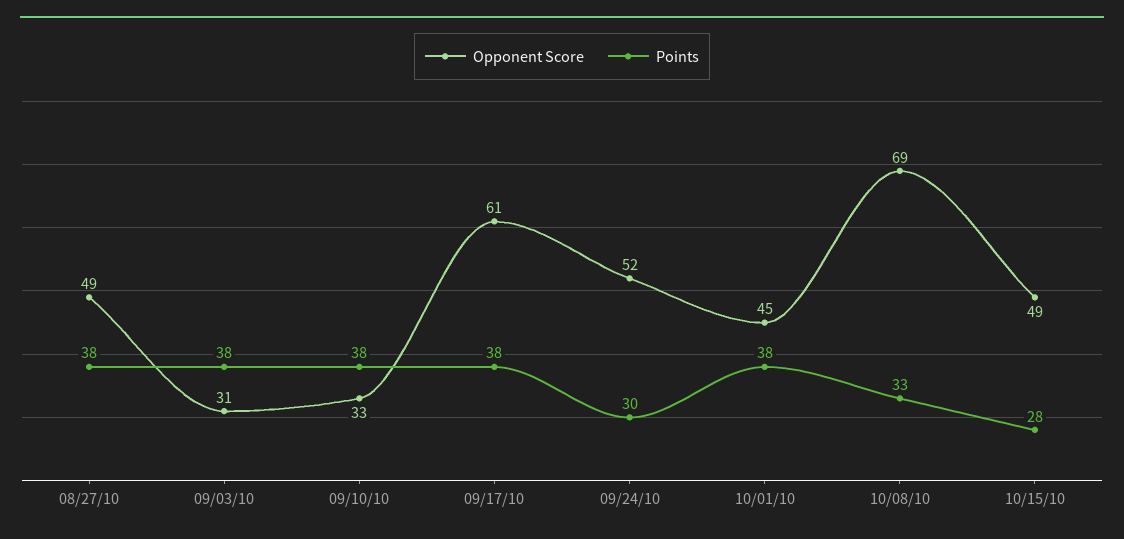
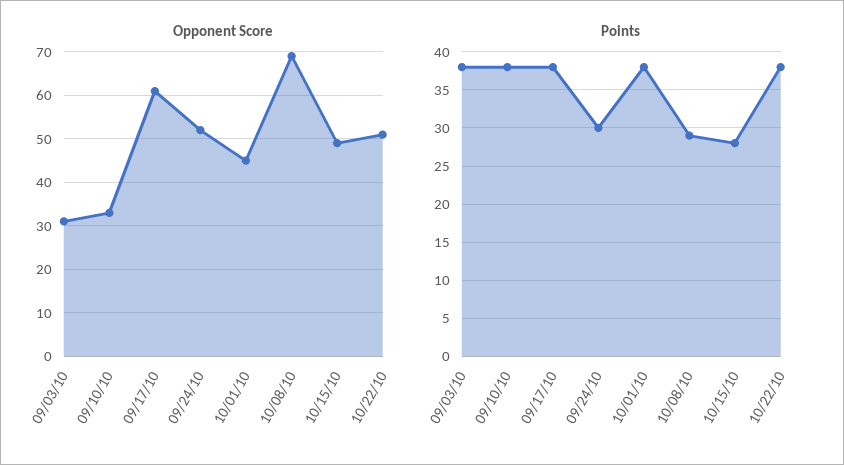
Opponent Score, 08/27/10: 49 -> none
Points, 08/27/10: 38 -> none
Points, 10/08/10: 33 -> 29
Opponent Score, 10/22/10: none -> 50
Points, 10/22/10: none -> 38

